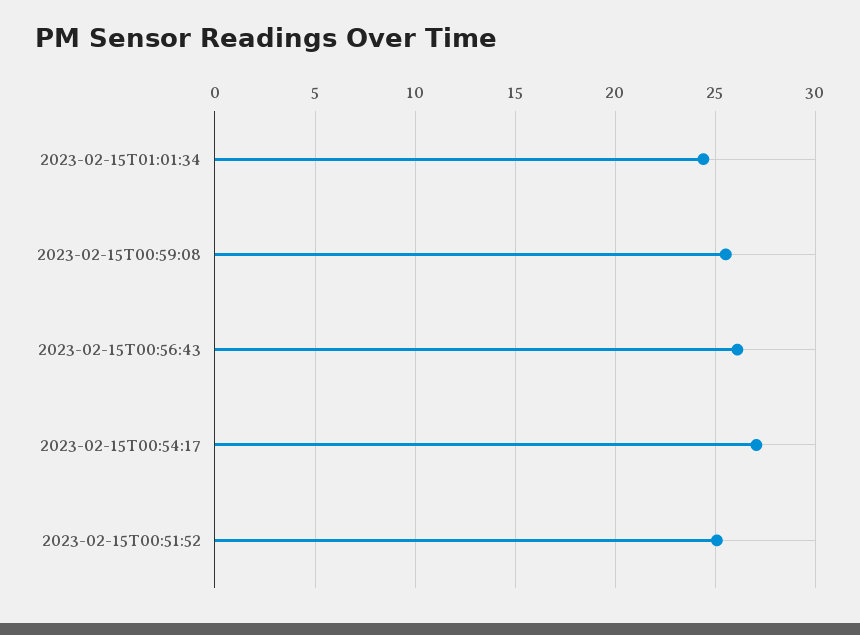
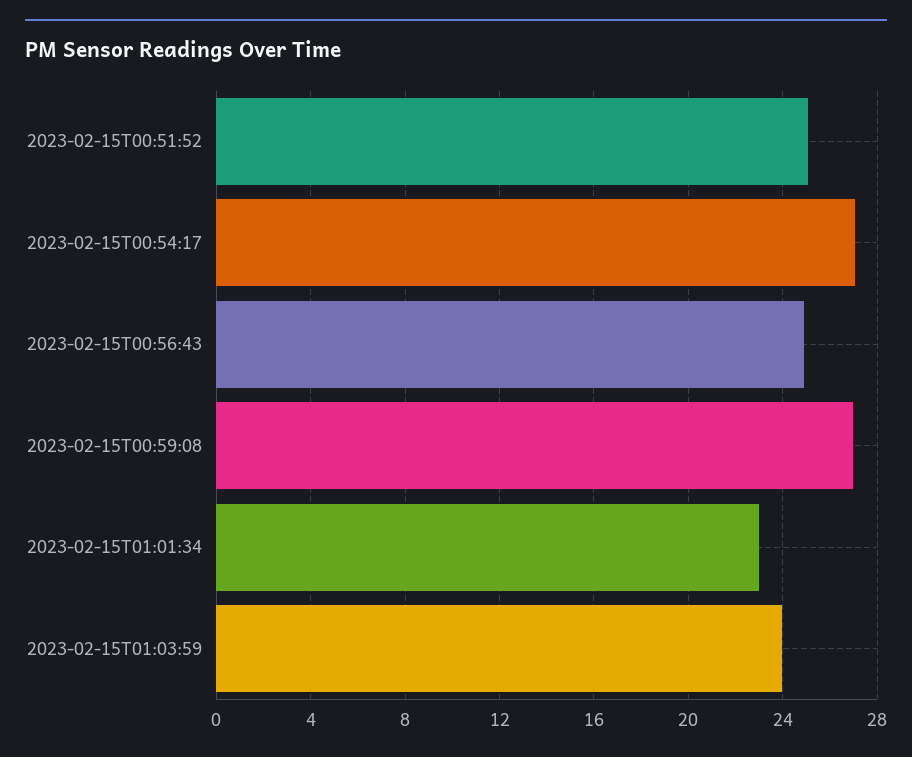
2023-02-15T01:01:34: 24.5 -> 23
2023-02-15T00:59:08: 25.5 -> 27
2023-02-15T00:56:43: 26 -> 25
2023-02-15T01:03:59: none -> 24

